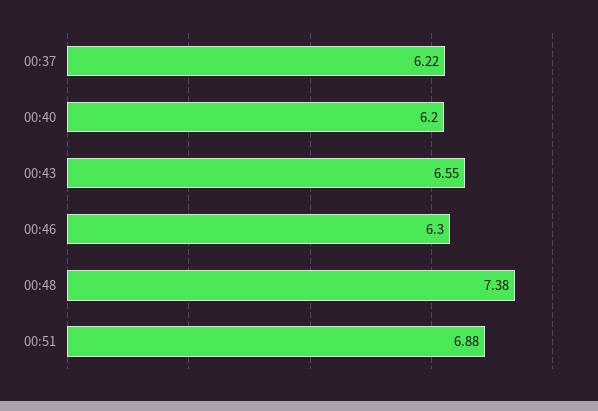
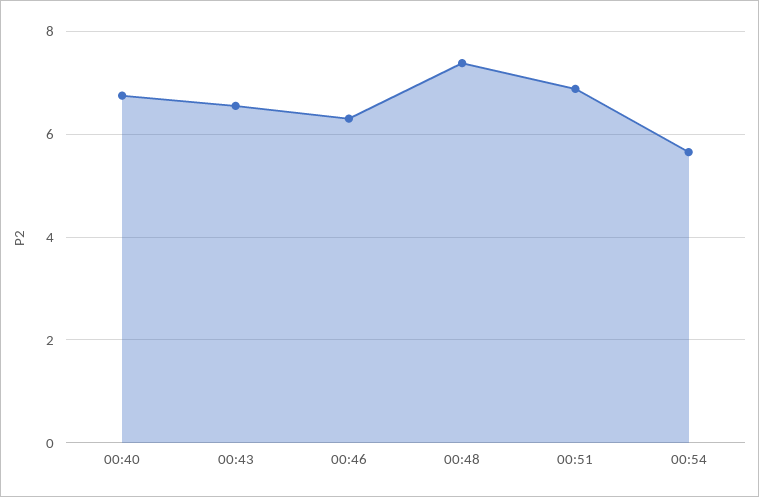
00:37: 6.22 -> none
00:40: 6.2 -> 6.8
00:54: none -> 5.6

